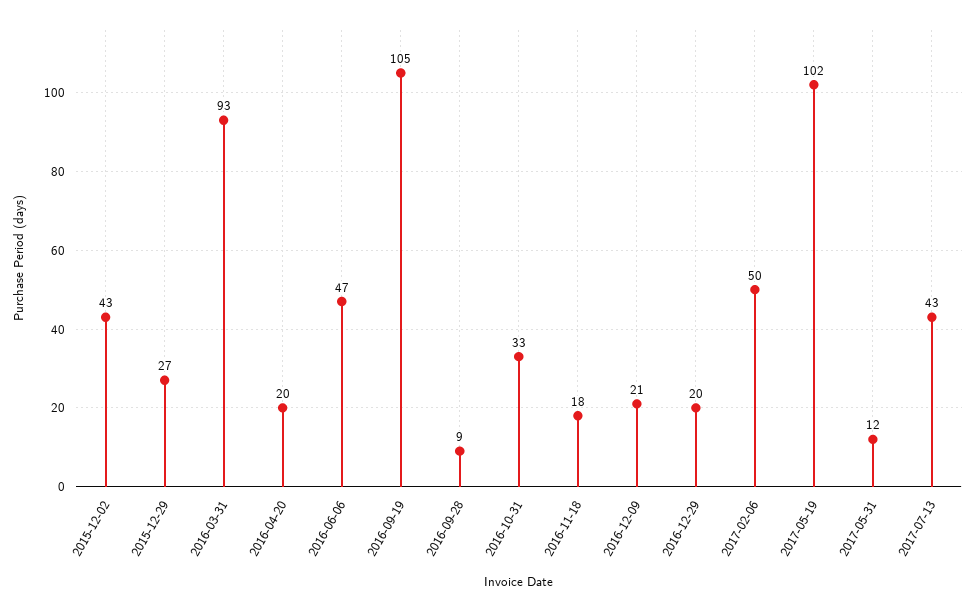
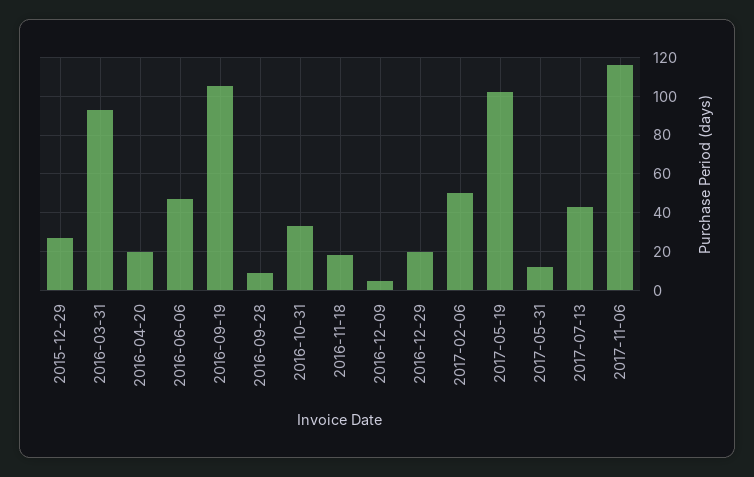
2015-12-02: 43 -> none
2016-12-09: 21 -> 5
2017-11-06: none -> 115

